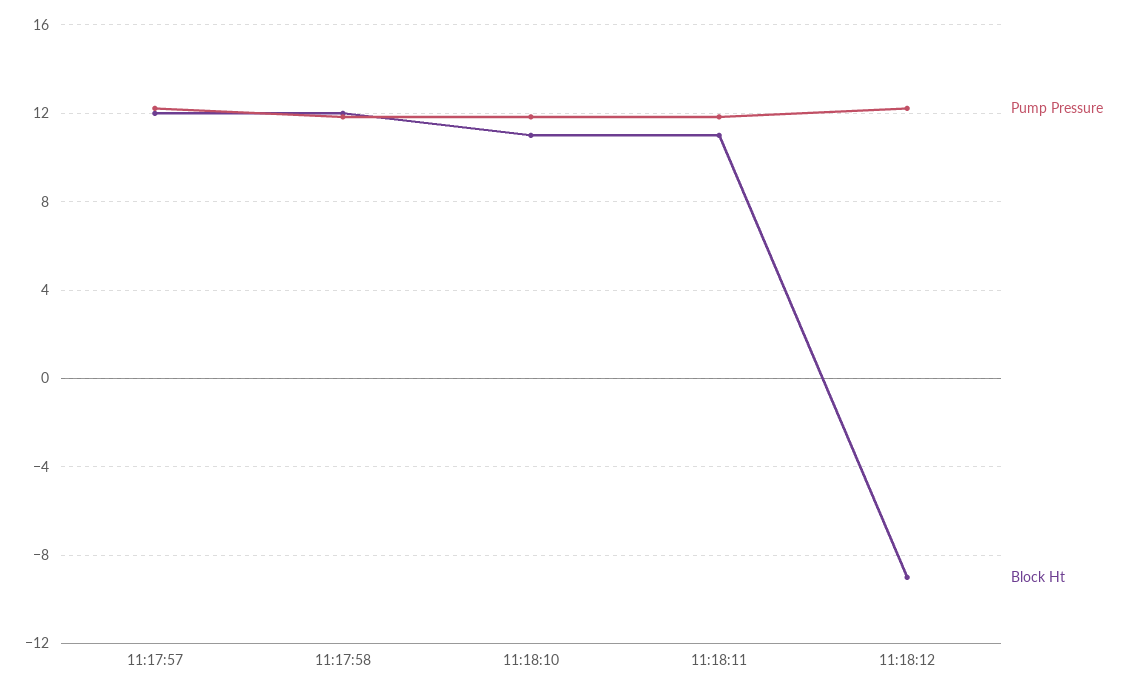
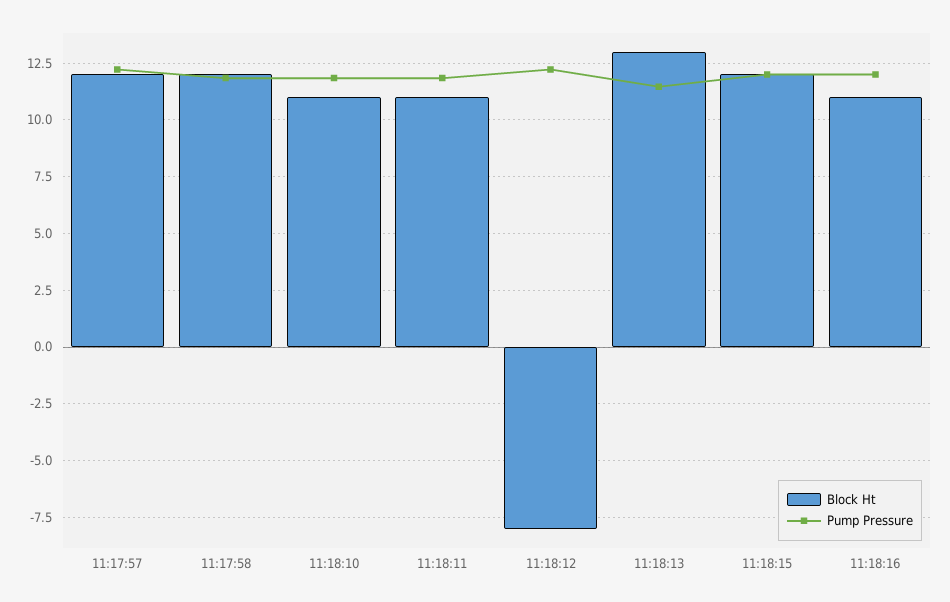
Block Ht, 11:18:12: -9 -> -8
Block Ht, 11:18:13: none -> 13
Pump Pressure, 11:18:13: none -> 11.5
Block Ht, 11:18:15: none -> 12
Pump Pressure, 11:18:15: none -> 12
Block Ht, 11:18:16: none -> 11
Pump Pressure, 11:18:16: none -> 12

